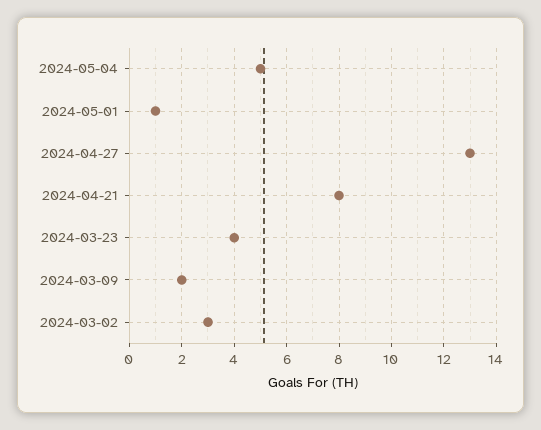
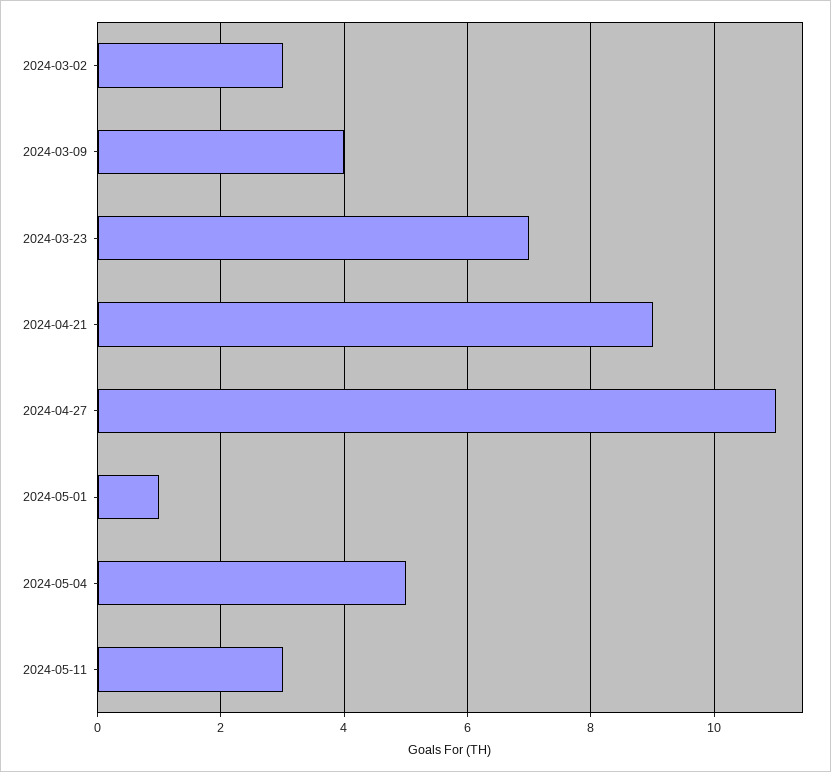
2024-04-27: 13 -> 11
2024-04-21: 8 -> 9
2024-03-23: 4 -> 7
2024-03-09: 2 -> 4
2024-05-11: none -> 3

